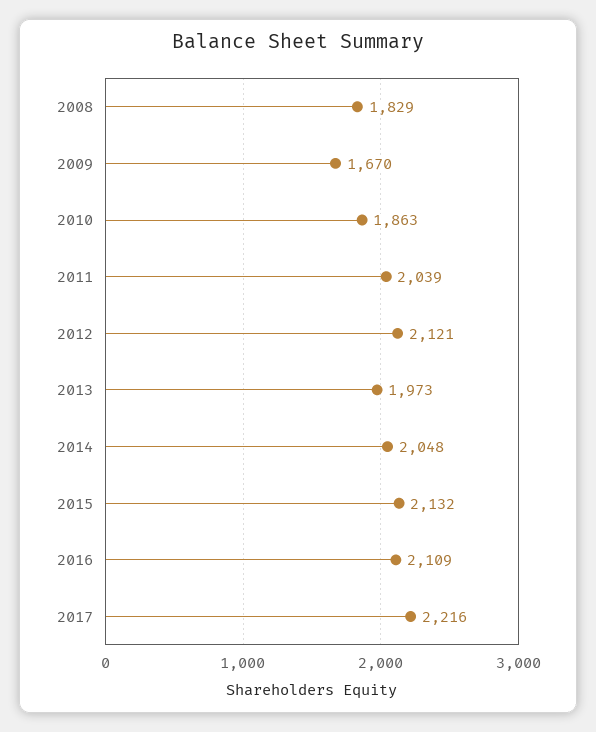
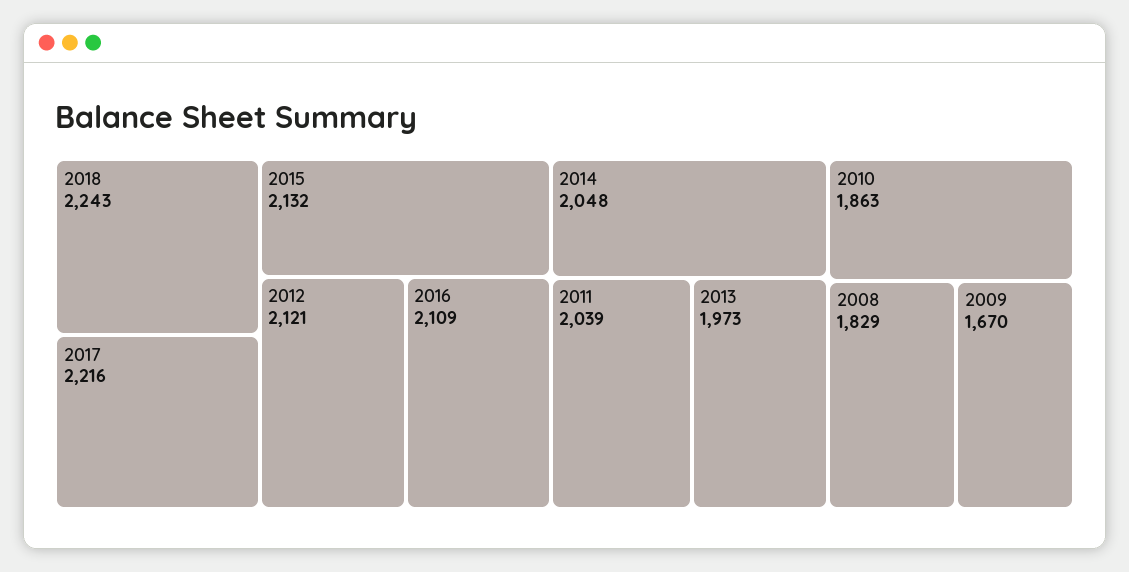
2018: none -> 2243

